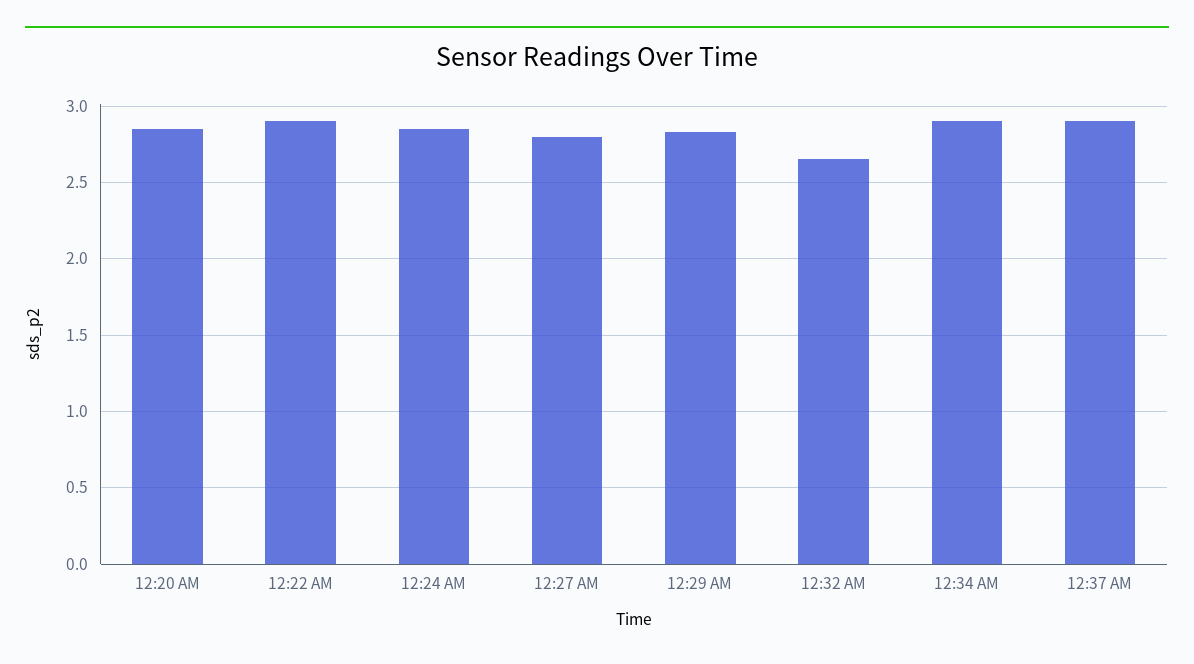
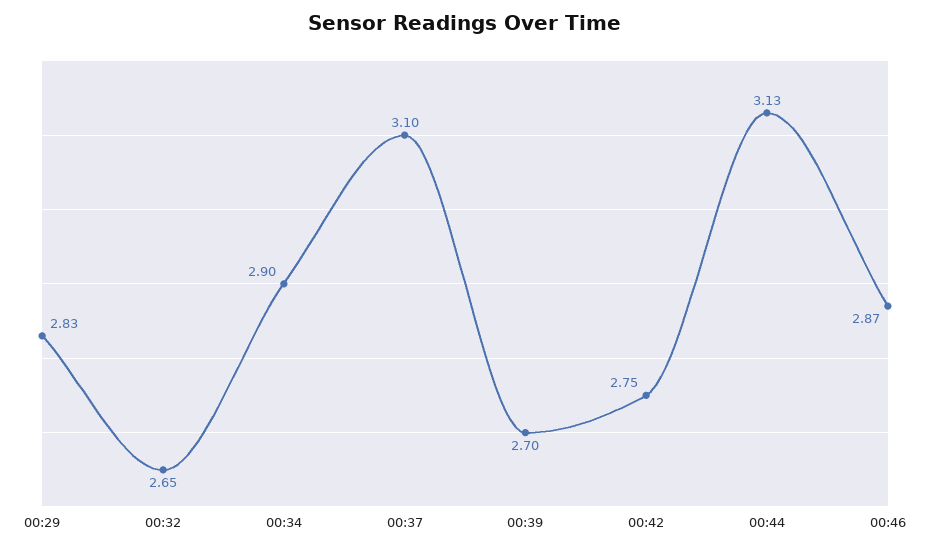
12:20 AM: 2.85 -> none
12:22 AM: 2.9 -> none
12:24 AM: 2.85 -> none
12:27 AM: 2.8 -> none
12:37 AM: 2.9 -> 3.1
00:39: none -> 2.7
00:42: none -> 2.75
00:44: none -> 3.13
00:46: none -> 2.87

